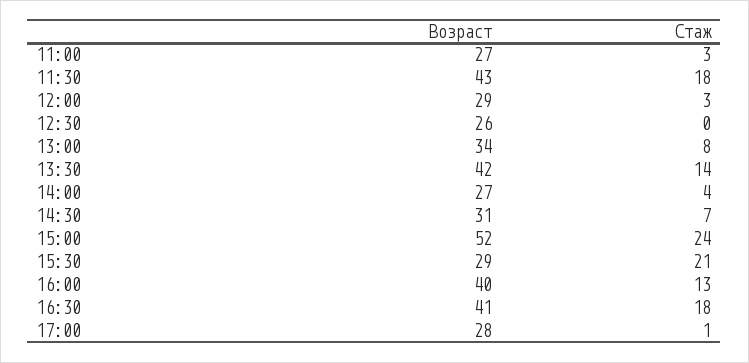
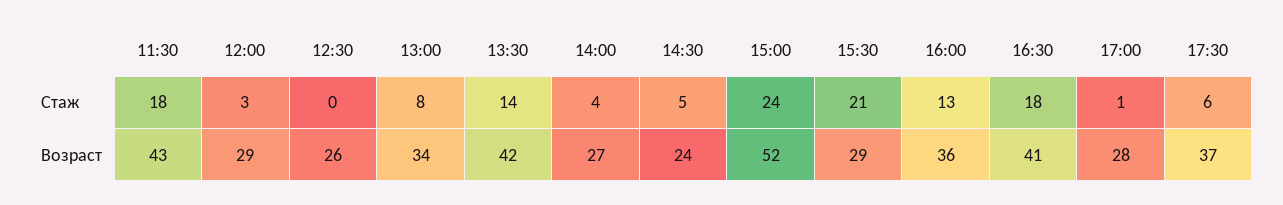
Возраст, 11:00: 27 -> none
Стаж, 11:00: 3 -> none
Возраст, 14:30: 31 -> 24
Стаж, 14:30: 7 -> 5
Возраст, 16:00: 40 -> 36
Стаж, 17:30: none -> 6
Возраст, 17:30: none -> 37

